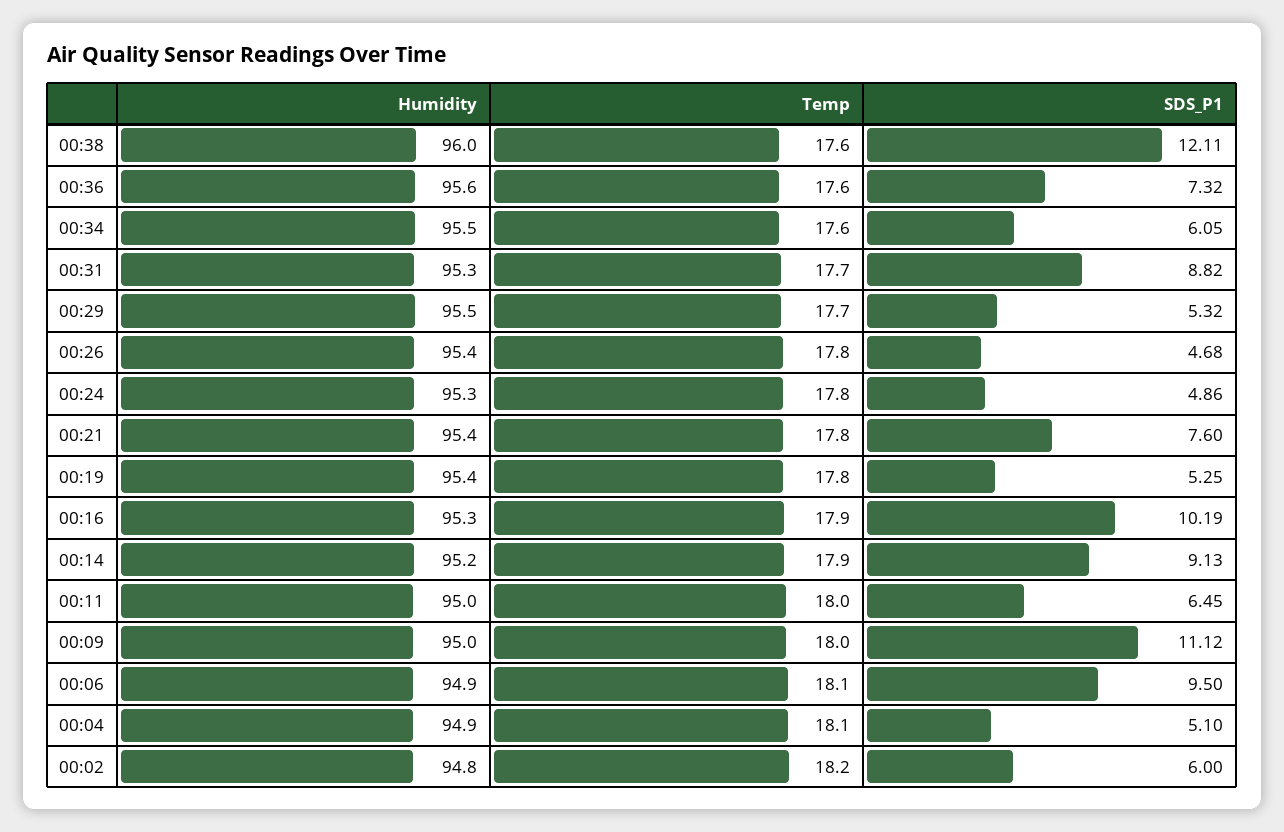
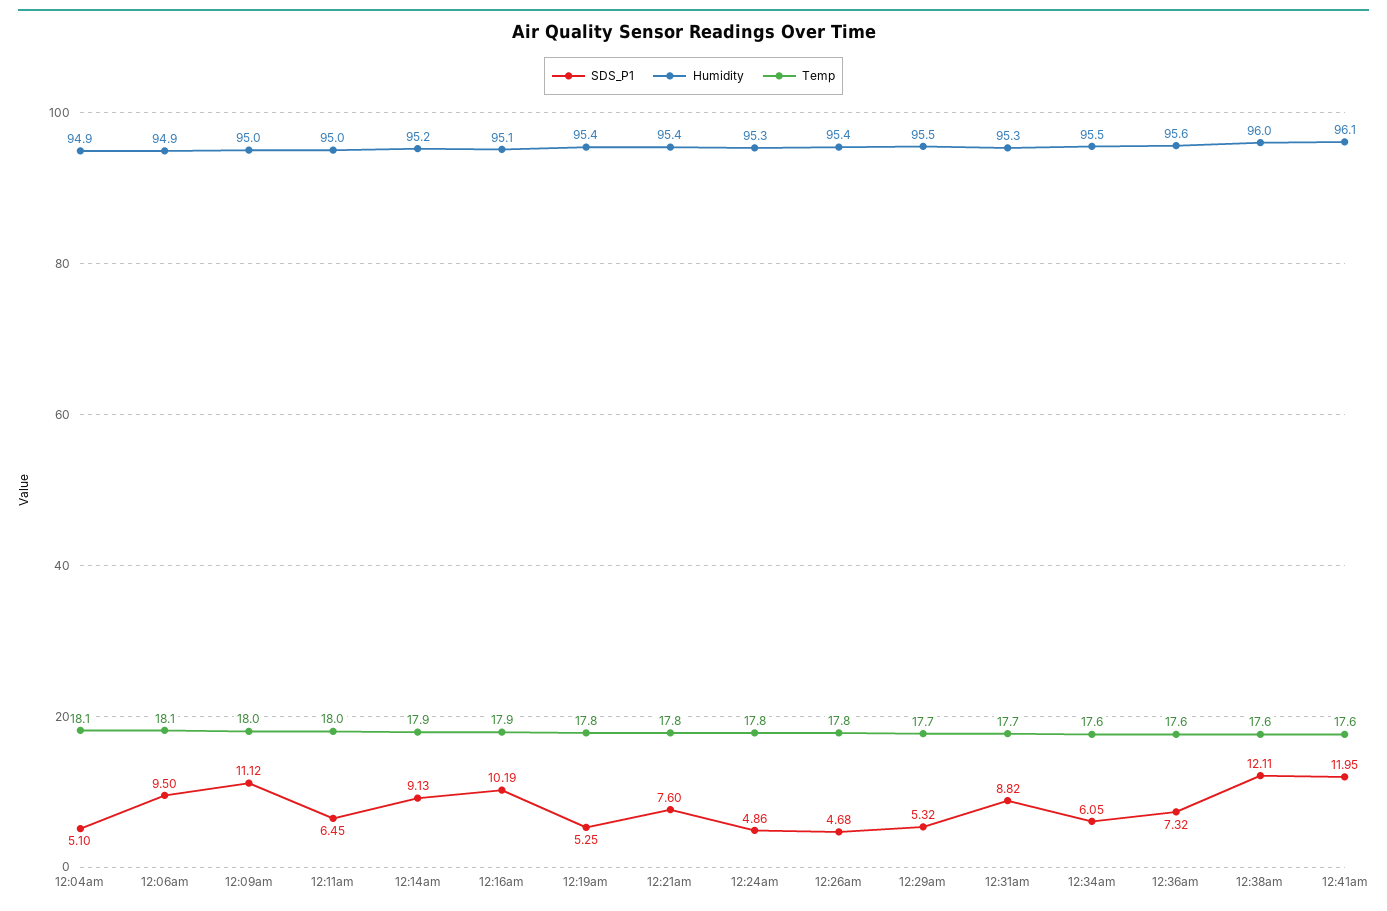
Humidity, 00:16: 95.3 -> 95.1
Humidity, 00:02: 94.8 -> none
Temp, 00:02: 18.2 -> none
SDS_P1, 00:02: 6 -> none
SDS_P1, 12:41am: none -> 11.95
Humidity, 12:41am: none -> 96.1
Temp, 12:41am: none -> 17.6

